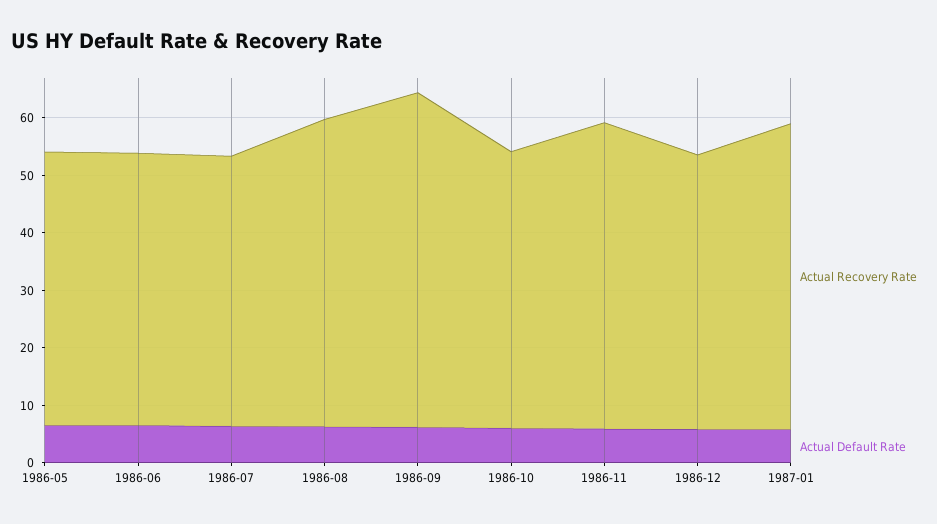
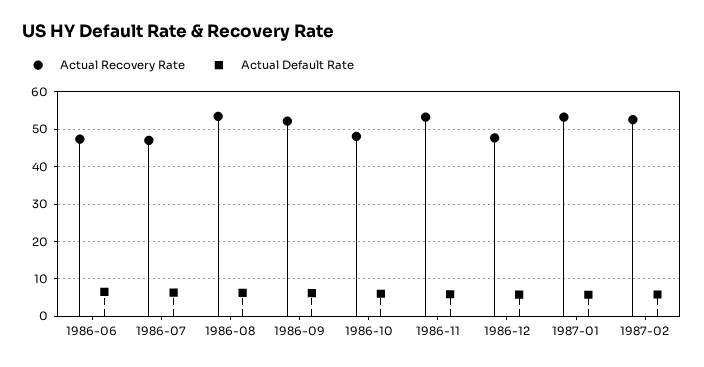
Actual Recovery Rate, 1986-05: 48 -> none
Actual Default Rate, 1986-05: 6 -> none
Actual Recovery Rate, 1986-09: 58 -> 52
Actual Recovery Rate, 1987-02: none -> 52
Actual Default Rate, 1987-02: none -> 6

